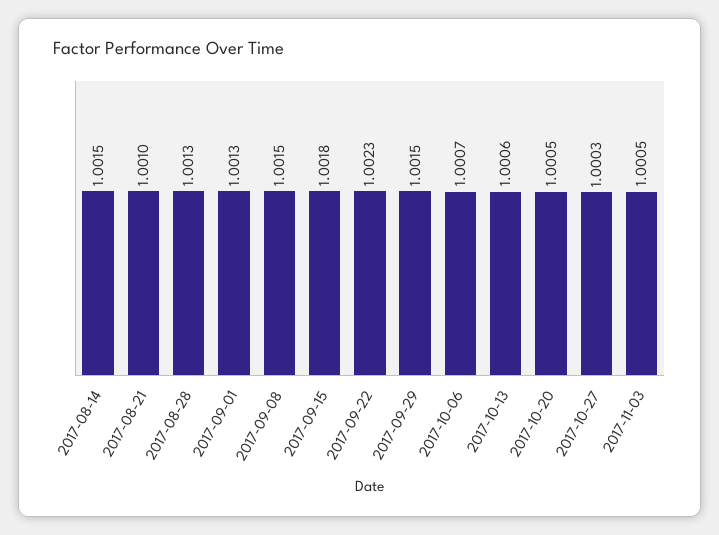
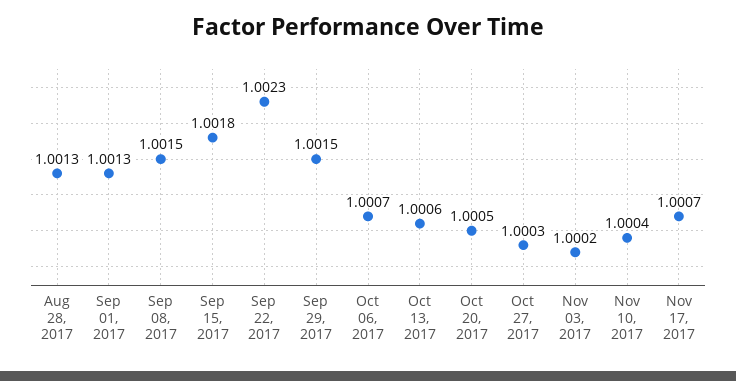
2017-08-14: 1.0015 -> none
2017-08-21: 1.001 -> none
2017-11-03: 1.0005 -> 1.0002
Nov 10, 2017: none -> 1.0004
Nov 17, 2017: none -> 1.0007

